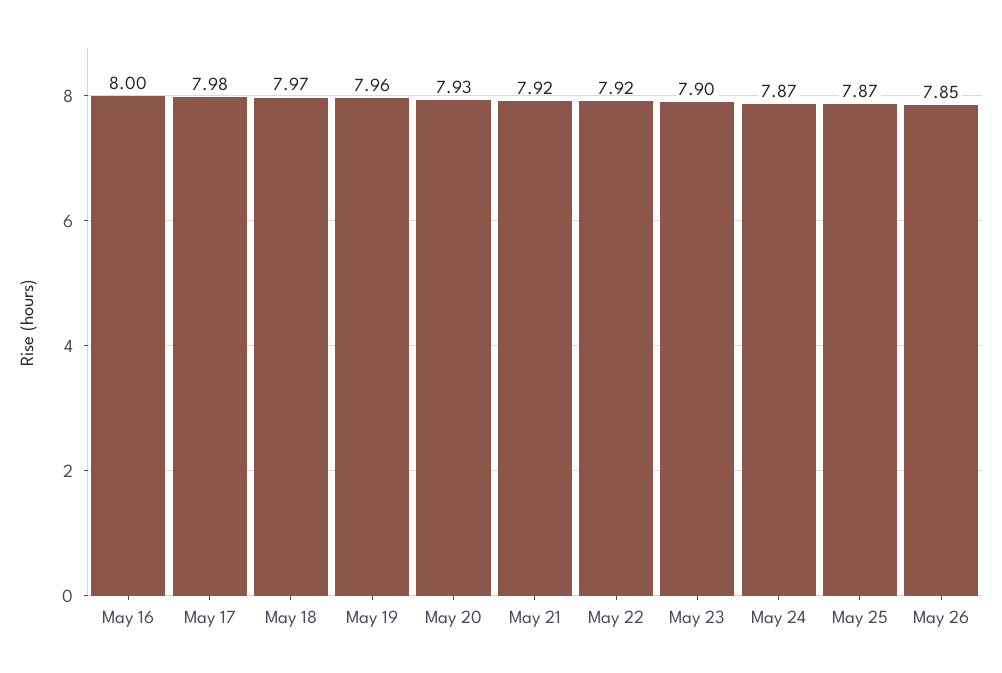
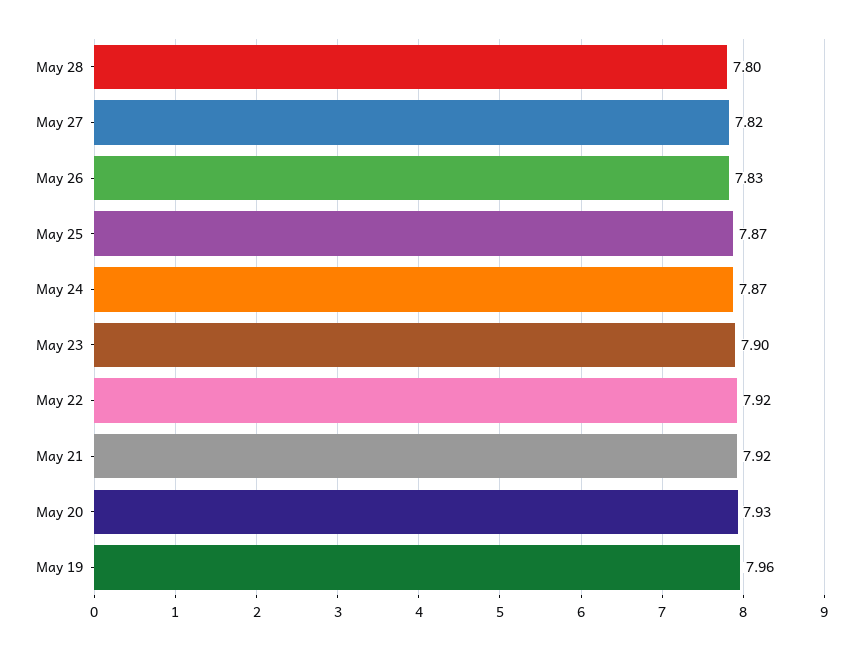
May 16: 8 -> none
May 17: 7.98 -> none
May 18: 7.97 -> none
May 26: 7.85 -> 7.83
May 28: none -> 7.8
May 27: none -> 7.82

